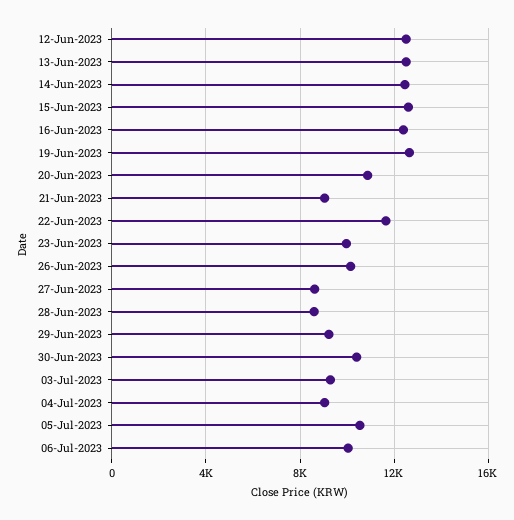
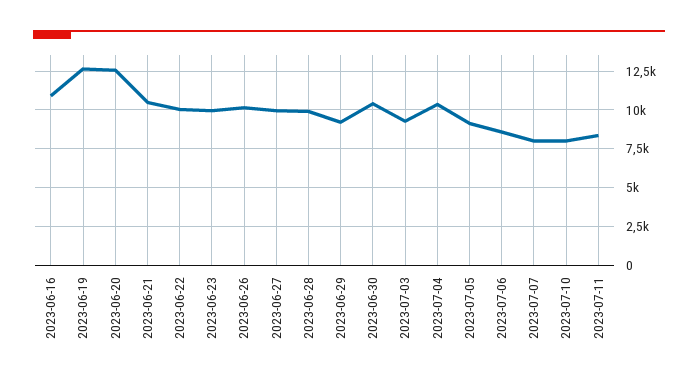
12-Jun-2023: 12500 -> none
13-Jun-2023: 12500 -> none
14-Jun-2023: 12500 -> none
15-Jun-2023: 12500 -> none
16-Jun-2023: 12500 -> 11000
20-Jun-2023: 11000 -> 12500
21-Jun-2023: 9000 -> 10500
22-Jun-2023: 11500 -> 10000
27-Jun-2023: 8500 -> 10000
28-Jun-2023: 8500 -> 10000
04-Jul-2023: 9000 -> 10500
05-Jul-2023: 10500 -> 9000
06-Jul-2023: 10000 -> 8500
2023-07-07: none -> 8000
2023-07-10: none -> 8000
2023-07-11: none -> 8500

